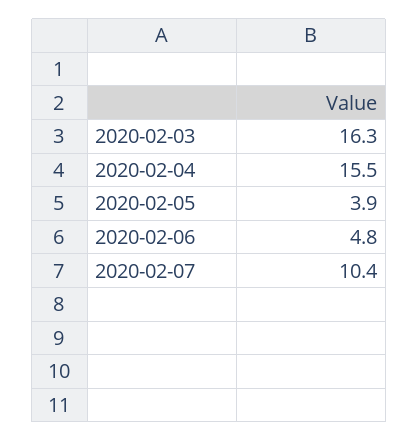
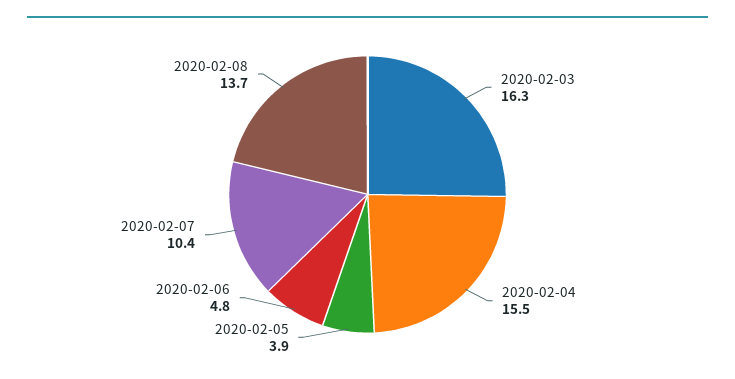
2020-02-08: none -> 13.7

